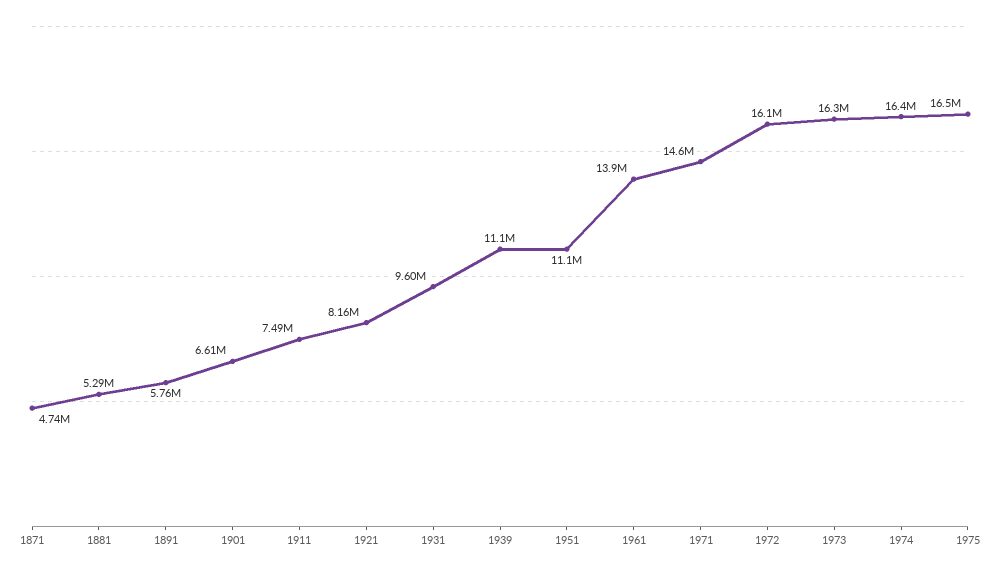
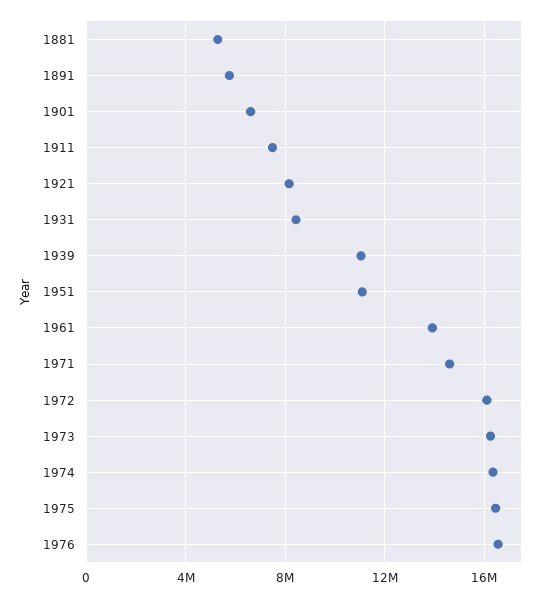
1871: 4740000 -> none
1931: 9600000 -> 8500000
1976: none -> 16500000

